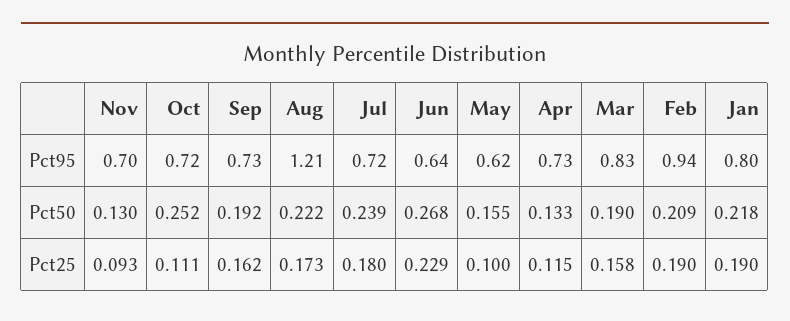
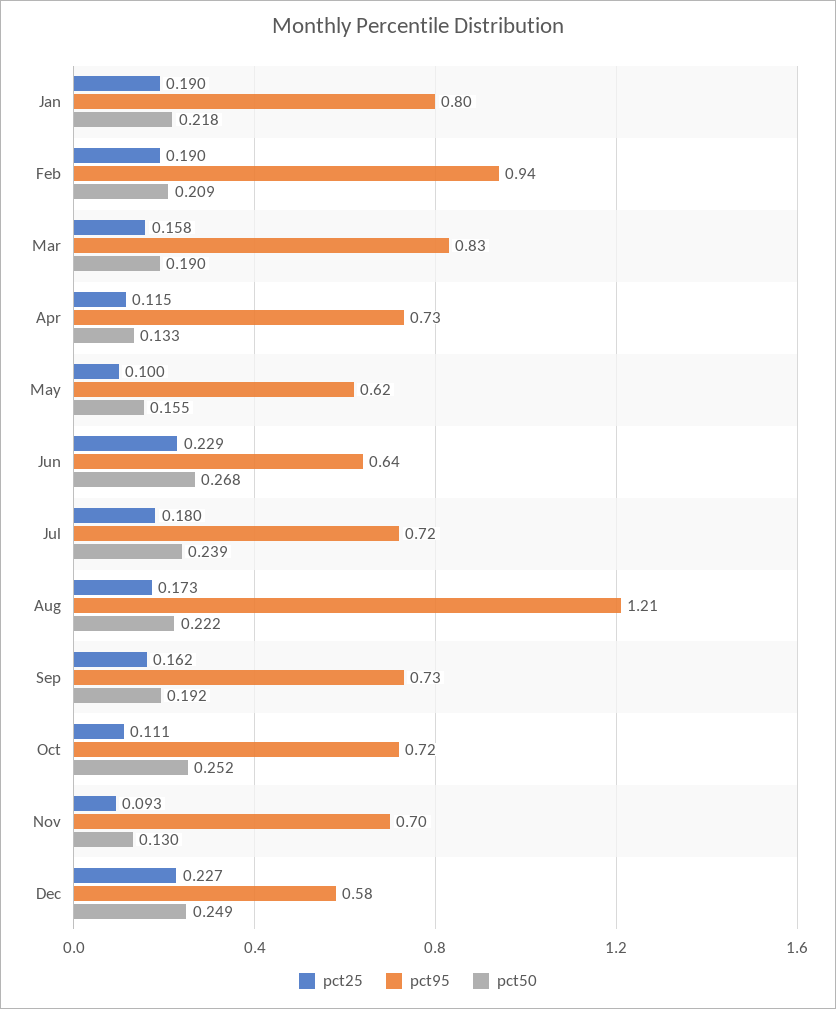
Pct25, Dec: none -> 0.227
Pct95, Dec: none -> 0.58
Pct50, Dec: none -> 0.249

